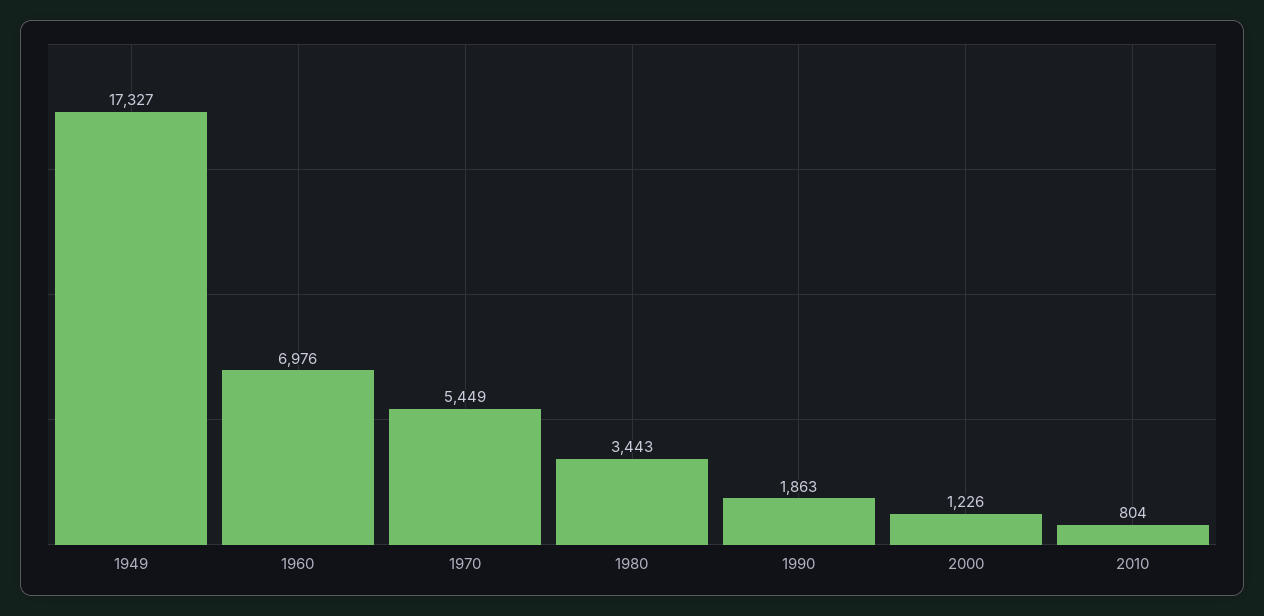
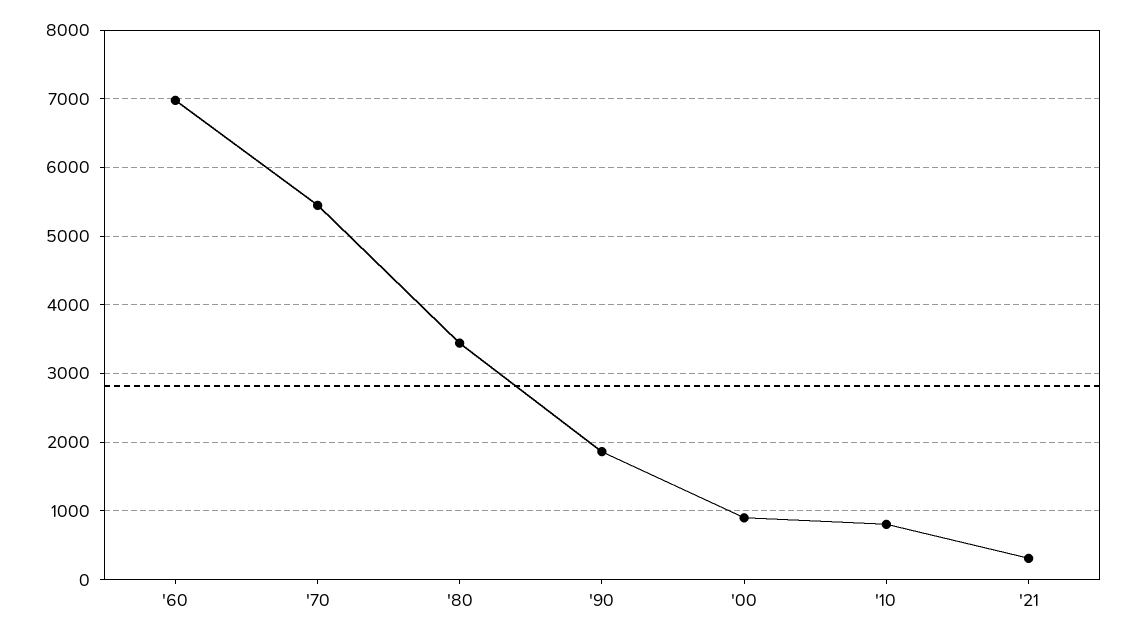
1949: 17327 -> none
2000: 1226 -> 900
'21: none -> 300

